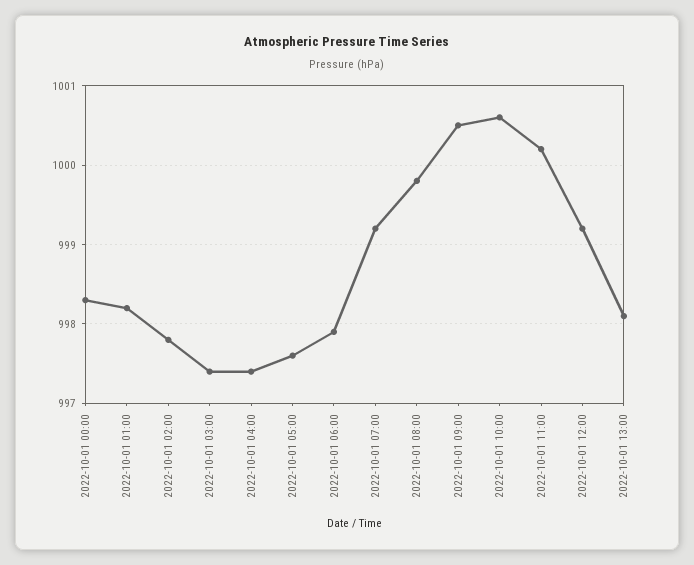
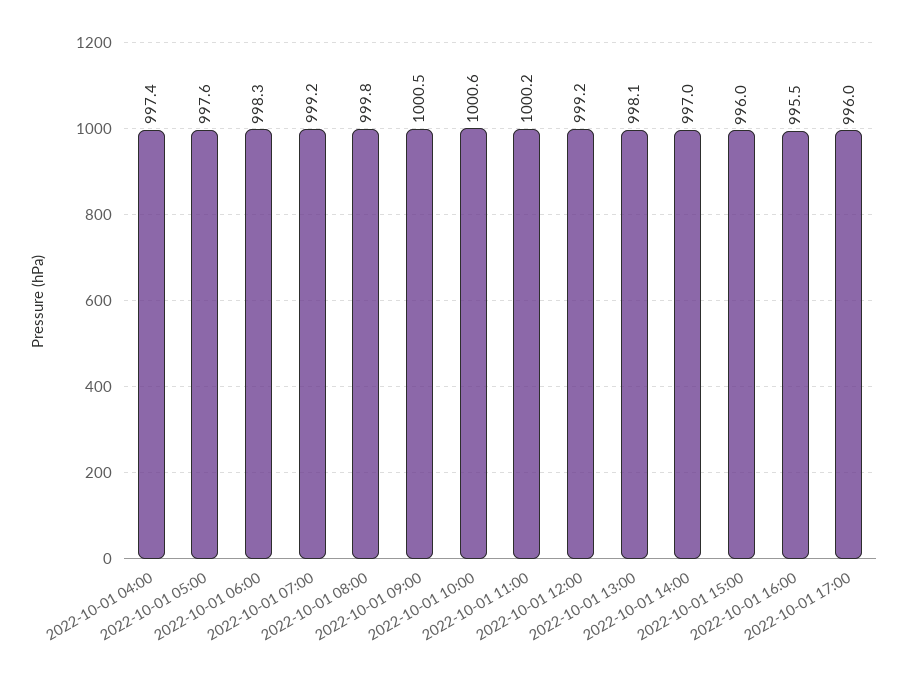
2022-10-01 00:00: 998.3 -> none
2022-10-01 01:00: 998.2 -> none
2022-10-01 02:00: 997.8 -> none
2022-10-01 03:00: 997.4 -> none
2022-10-01 06:00: 997.9 -> 998.3
2022-10-01 14:00: none -> 997
2022-10-01 15:00: none -> 996
2022-10-01 16:00: none -> 995.5
2022-10-01 17:00: none -> 996

